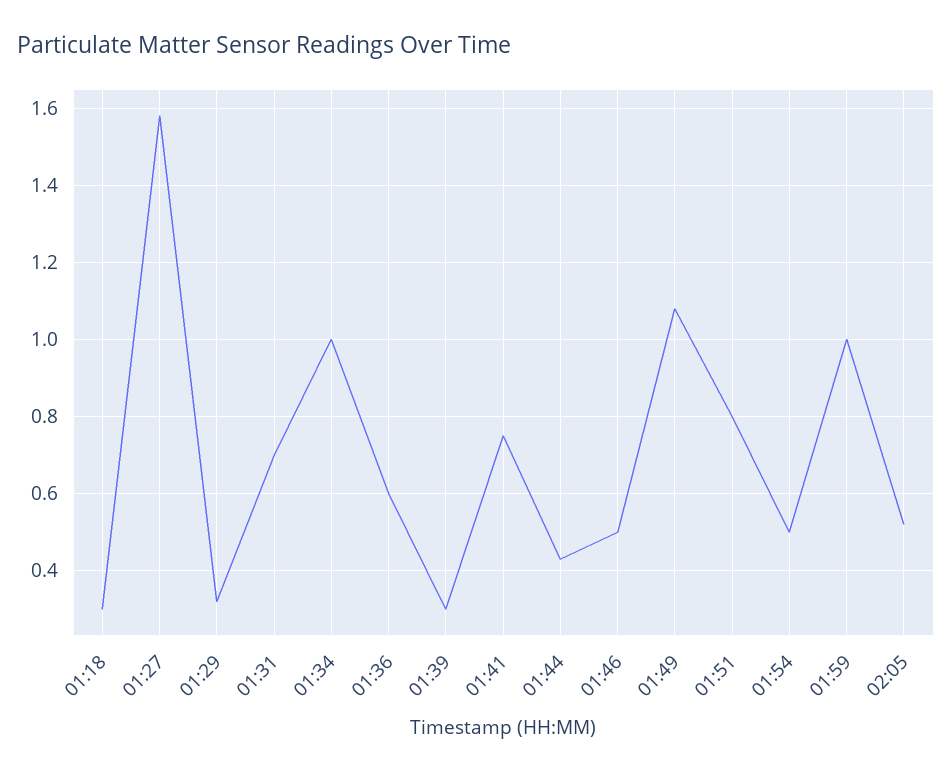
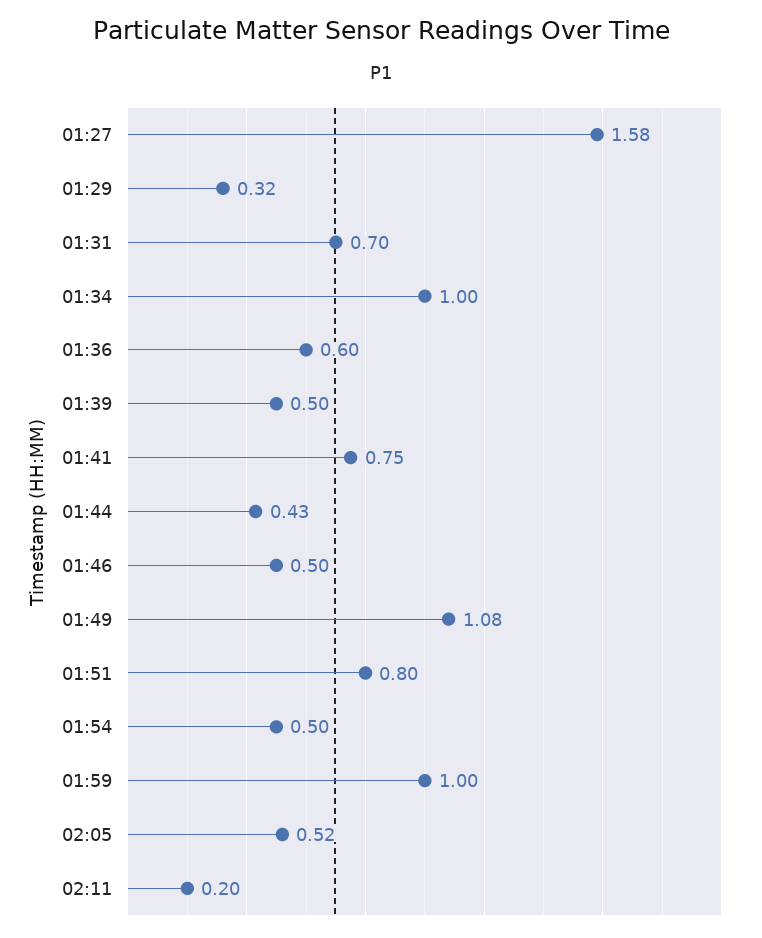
01:18: 0.3 -> none
01:39: 0.3 -> 0.5
02:11: none -> 0.2

